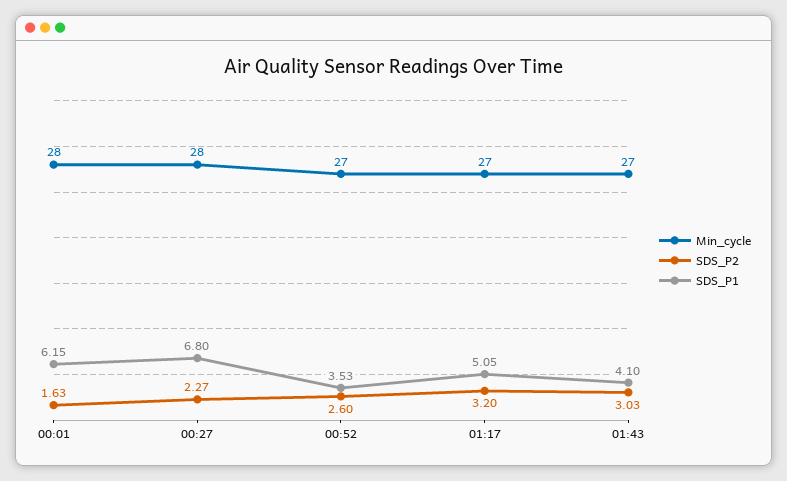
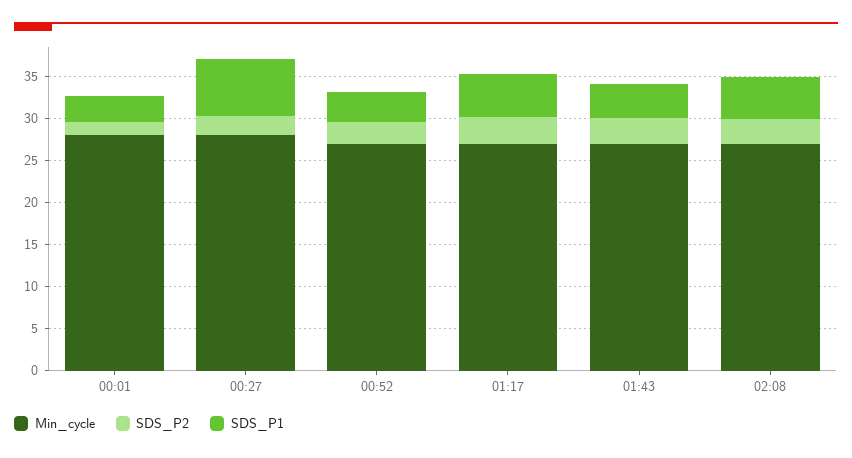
SDS_P1, 00:01: 6.15 -> 3
Min_cycle, 02:08: none -> 27
SDS_P2, 02:08: none -> 3
SDS_P1, 02:08: none -> 5

